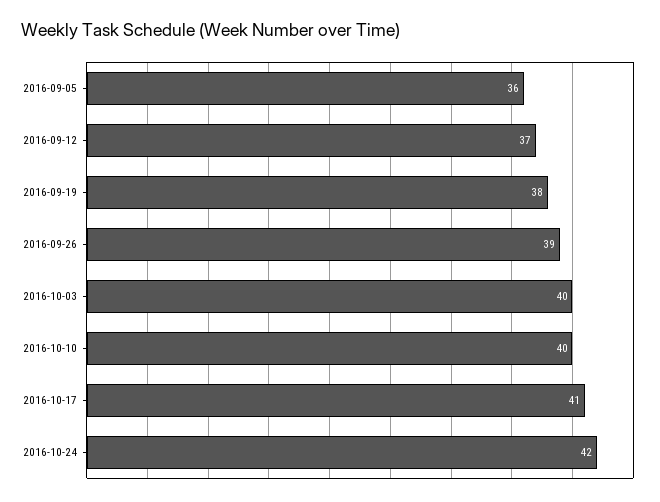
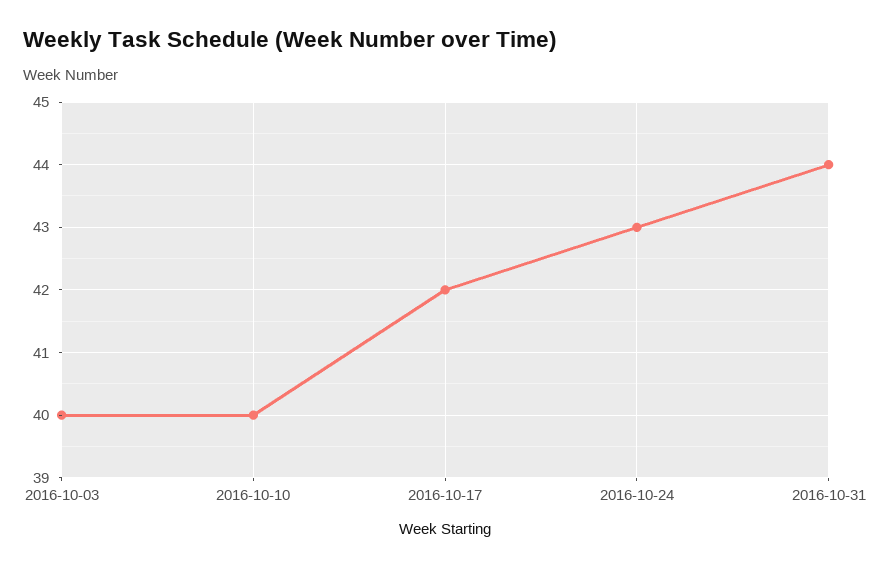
2016-09-05: 36 -> none
2016-09-12: 37 -> none
2016-09-19: 38 -> none
2016-09-26: 39 -> none
2016-10-17: 41 -> 42
2016-10-24: 42 -> 43
2016-10-31: none -> 44

